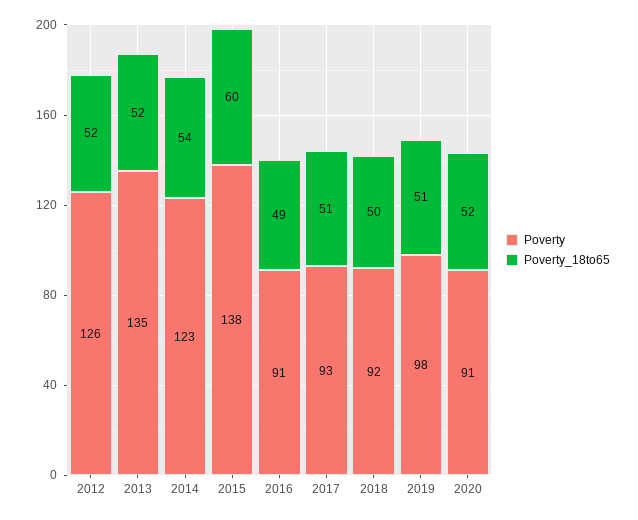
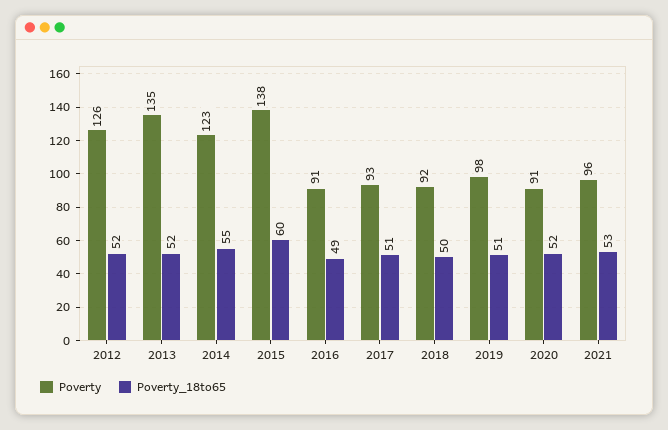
Poverty_18to65, 2014: 54 -> 55
Poverty, 2021: none -> 96
Poverty_18to65, 2021: none -> 53

